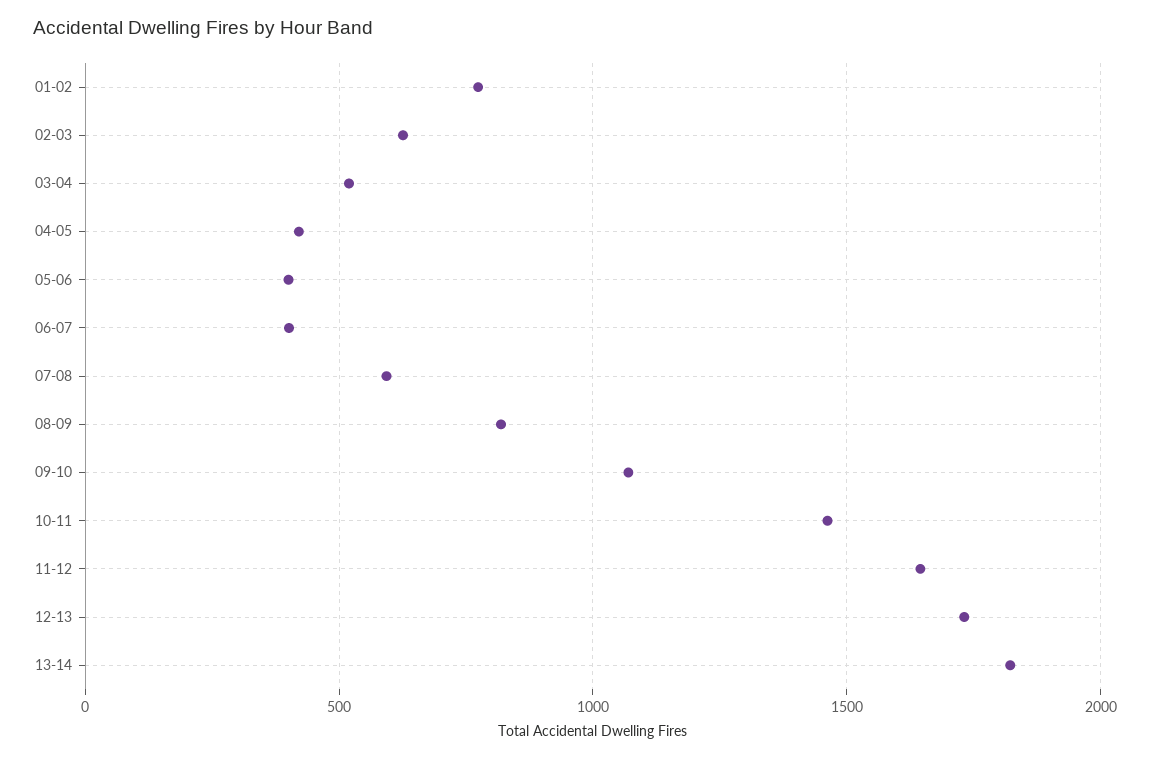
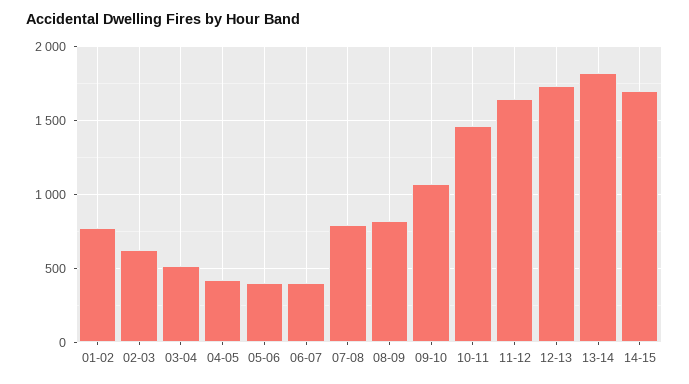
07-08: 600 -> 800
14-15: none -> 1700

